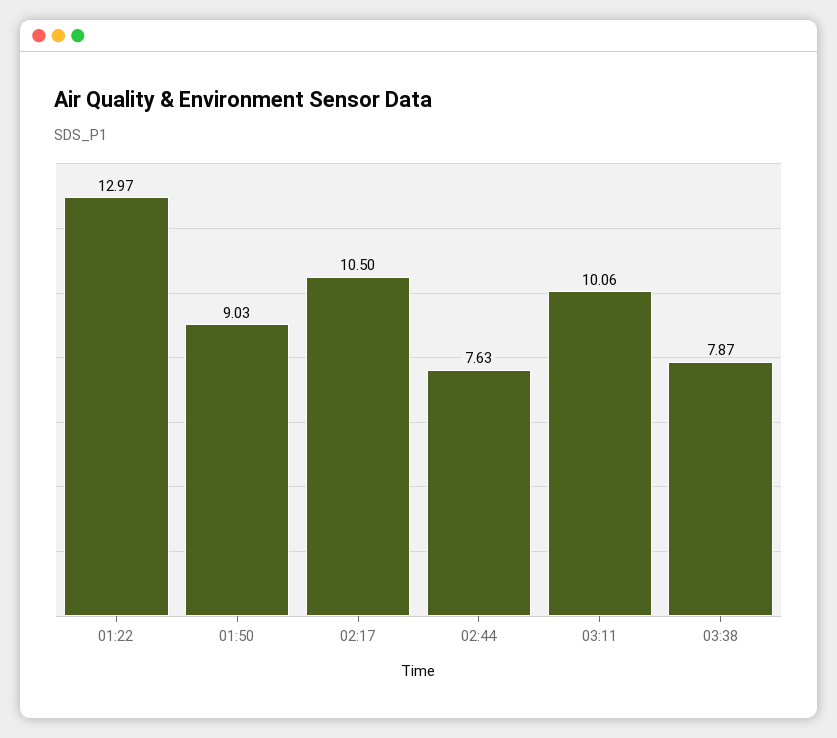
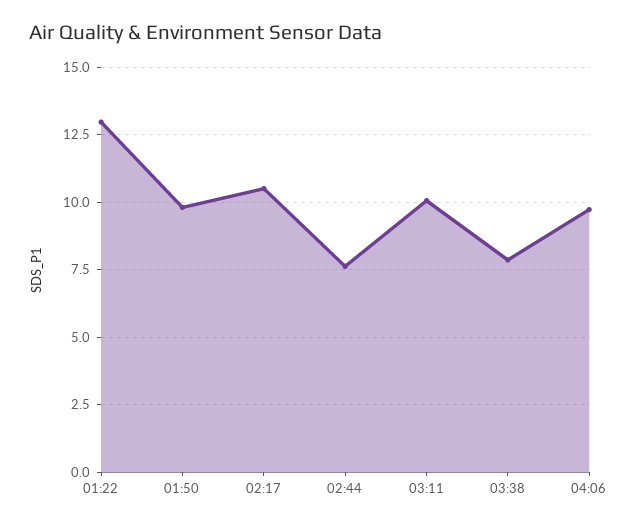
01:50: 9.03 -> 9.75
04:06: none -> 9.75

